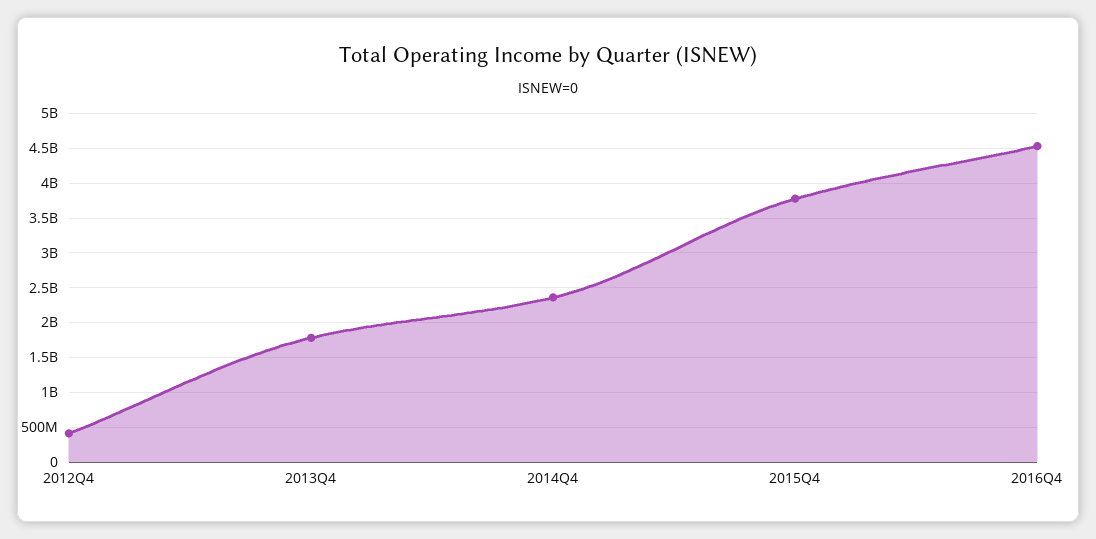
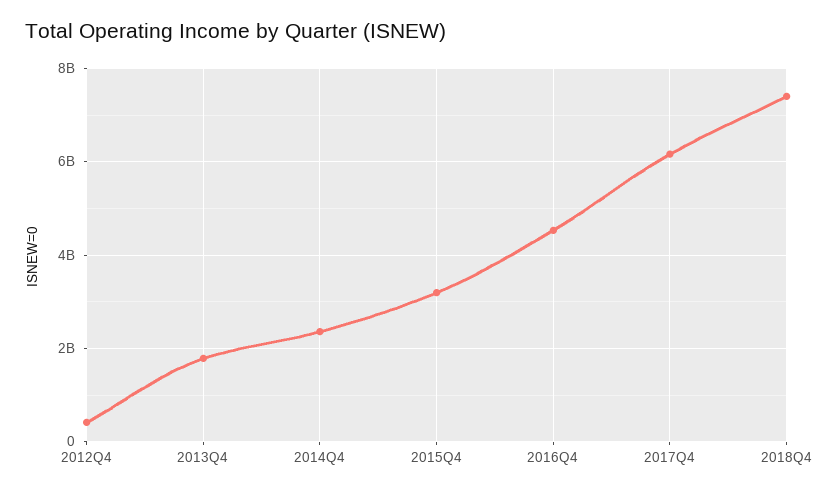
2015Q4: 3800000000 -> 3200000000
2017Q4: none -> 6200000000
2018Q4: none -> 7400000000

